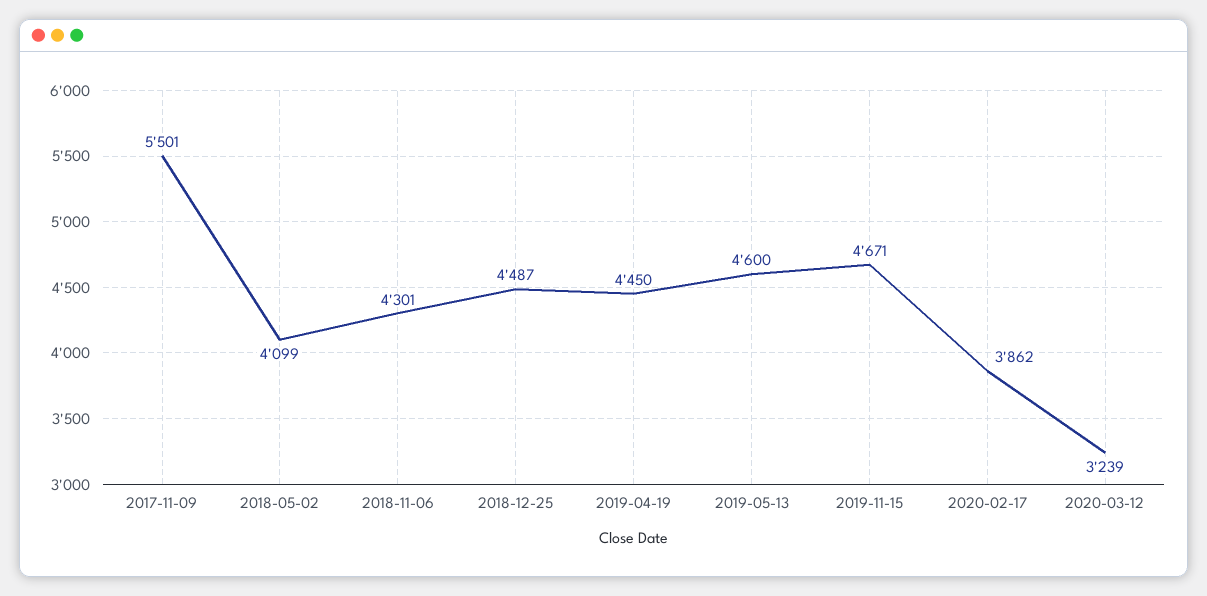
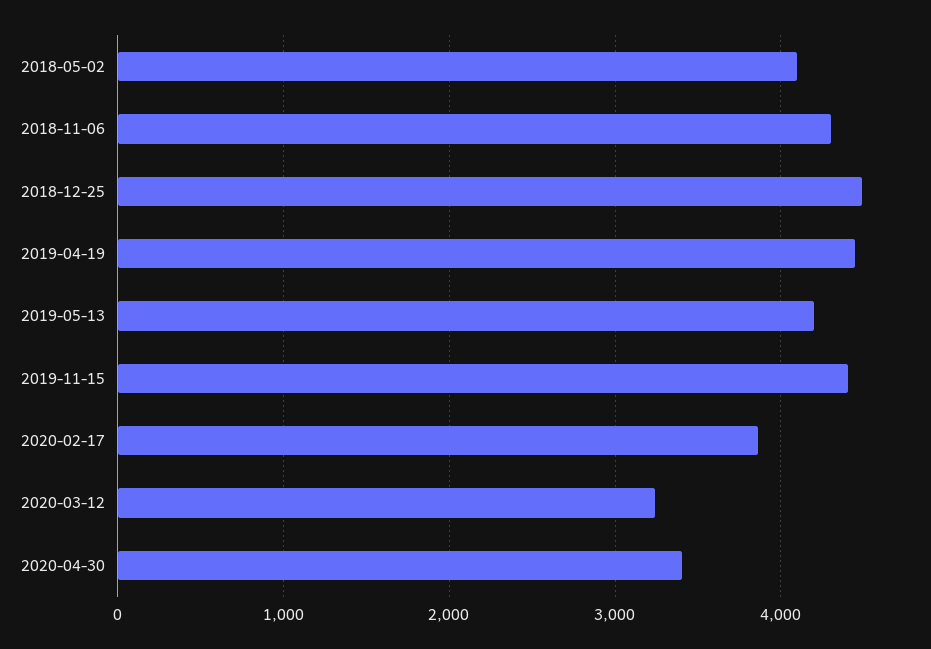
2017-11-09: 5501 -> none
2019-05-13: 4600 -> 4200
2019-11-15: 4671 -> 4400
2020-04-30: none -> 3400

